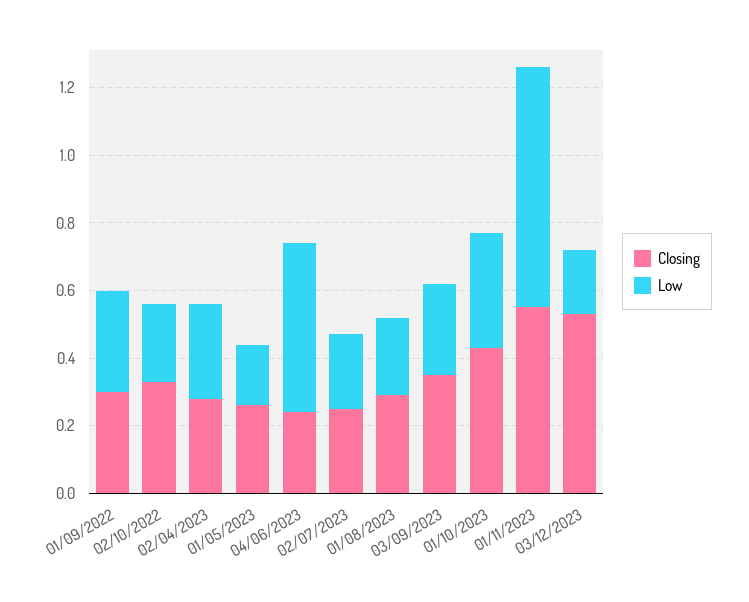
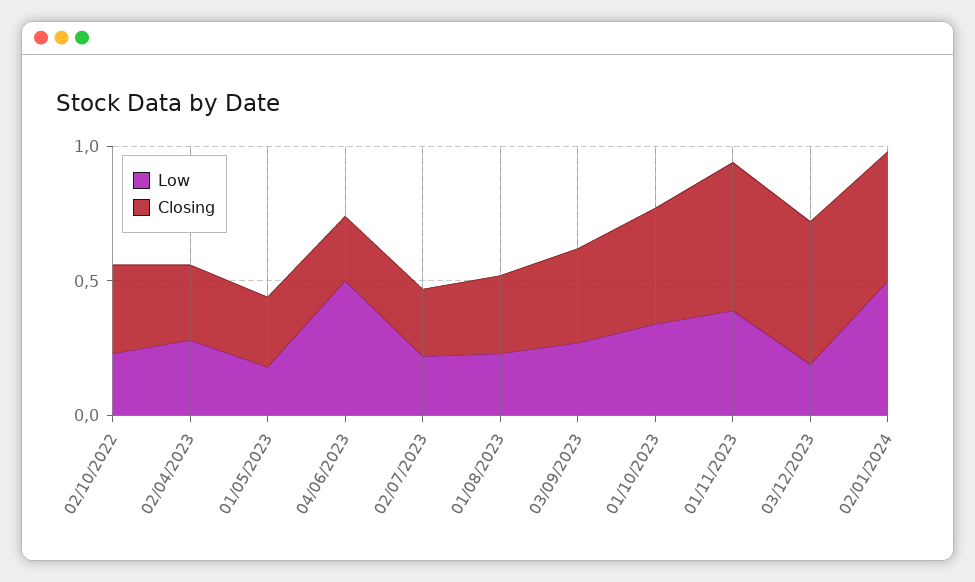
Closing, 01/09/2022: 0.3 -> none
Low, 01/09/2022: 0.3 -> none
Low, 01/11/2023: 0.7 -> 0.4
Low, 02/01/2024: none -> 0.5
Closing, 02/01/2024: none -> 0.5

